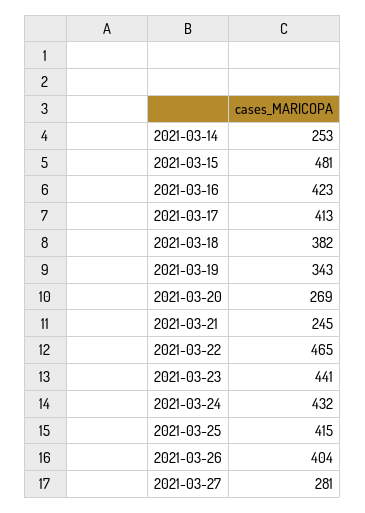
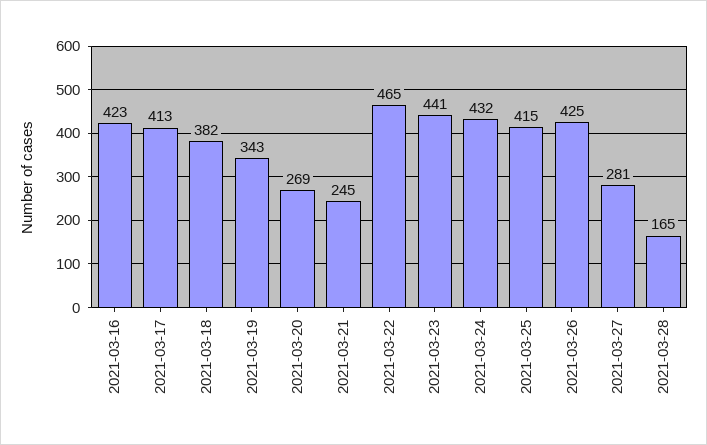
2021-03-14: 253 -> none
2021-03-15: 481 -> none
2021-03-26: 404 -> 425
2021-03-28: none -> 165

